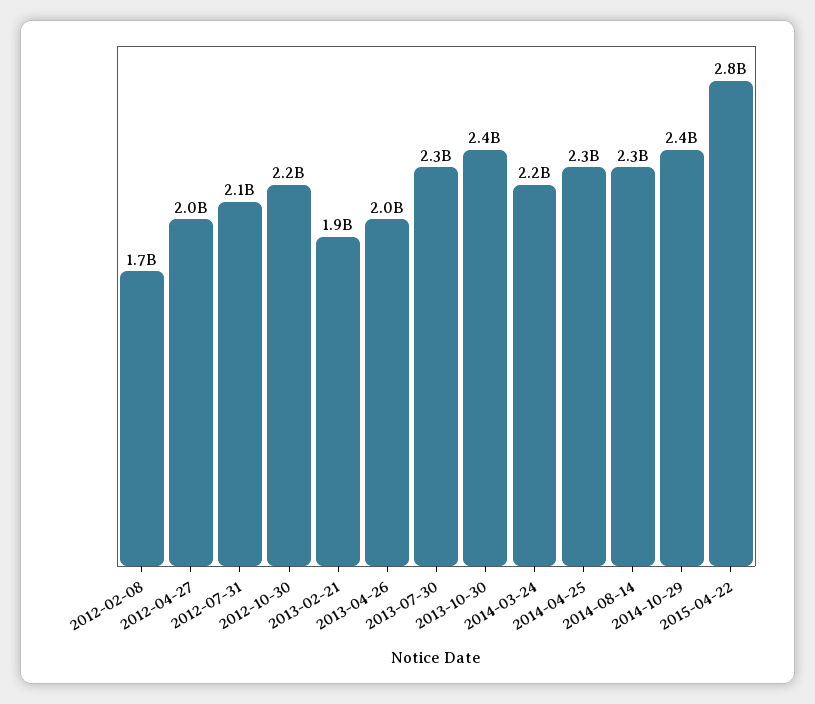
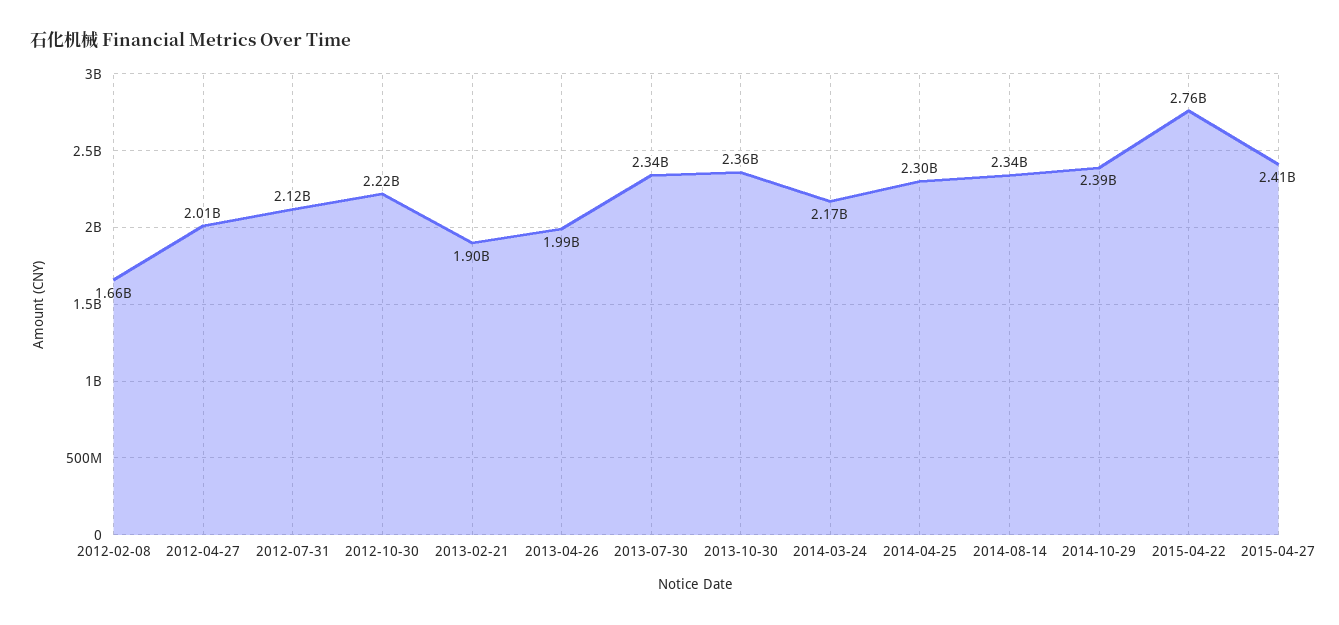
2015-04-27: none -> 2410000000

